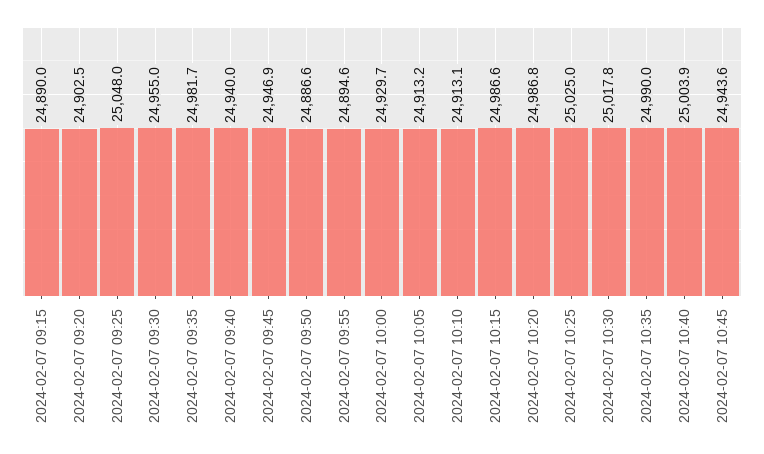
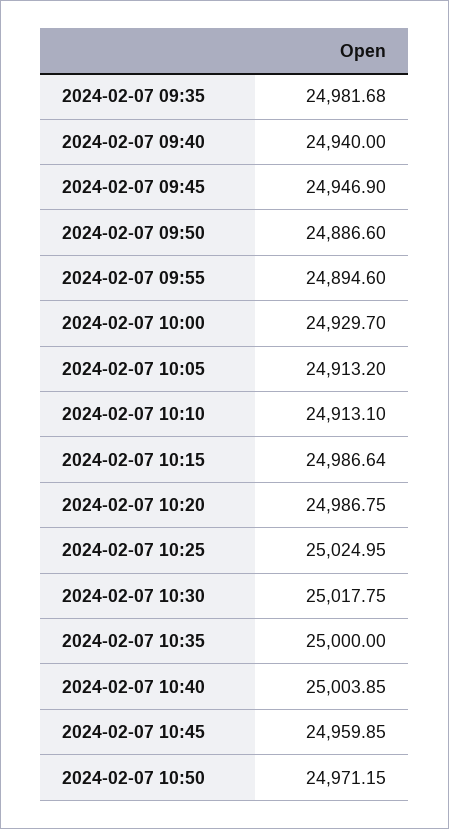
2024-02-07 09:15: 24890 -> none
2024-02-07 09:20: 24902.5 -> none
2024-02-07 09:25: 25048 -> none
2024-02-07 09:30: 24955 -> none
2024-02-07 10:35: 24990 -> 25000
2024-02-07 10:45: 24943.6 -> 24959.85
2024-02-07 10:50: none -> 24971.15

